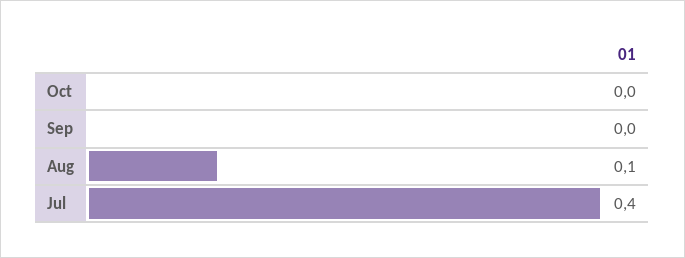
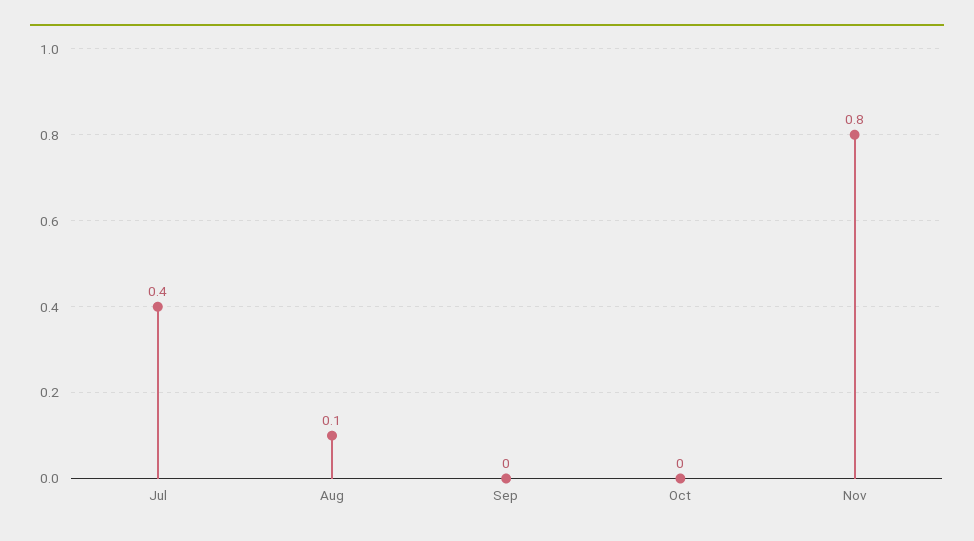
Nov: none -> 0.8

